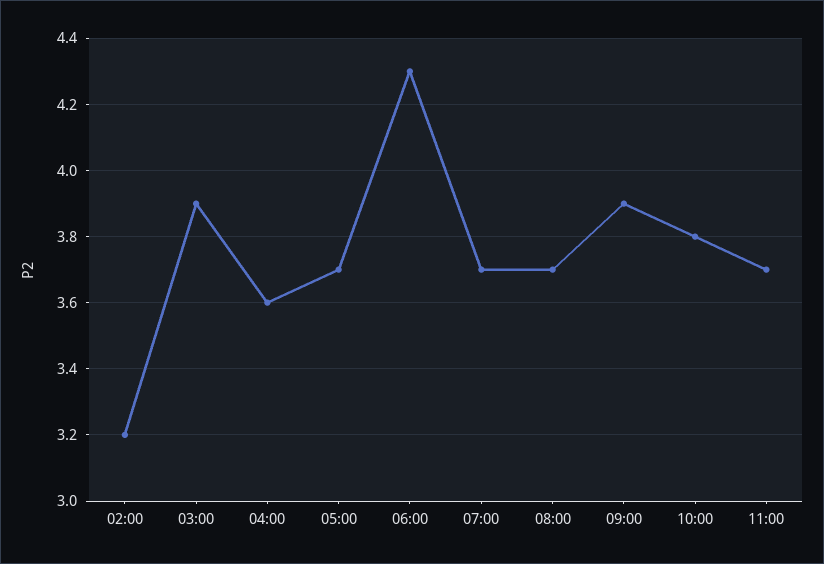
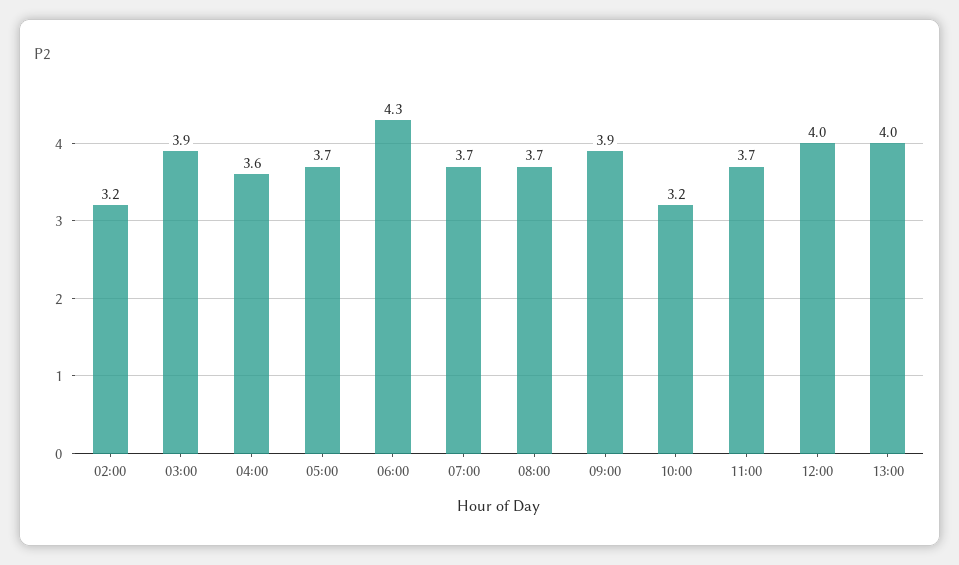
10:00: 3.8 -> 3.2
12:00: none -> 4
13:00: none -> 4

